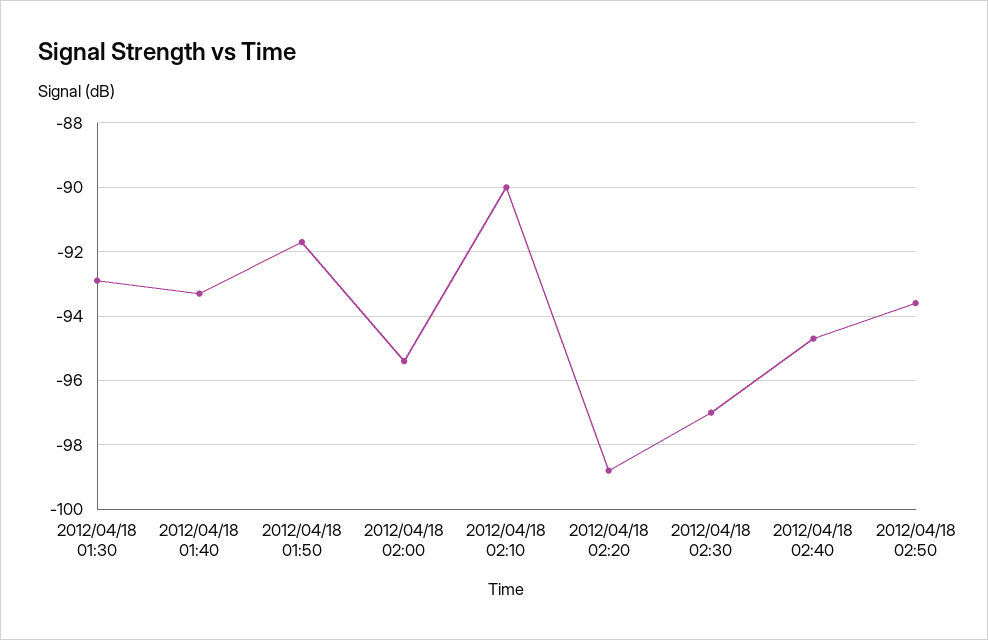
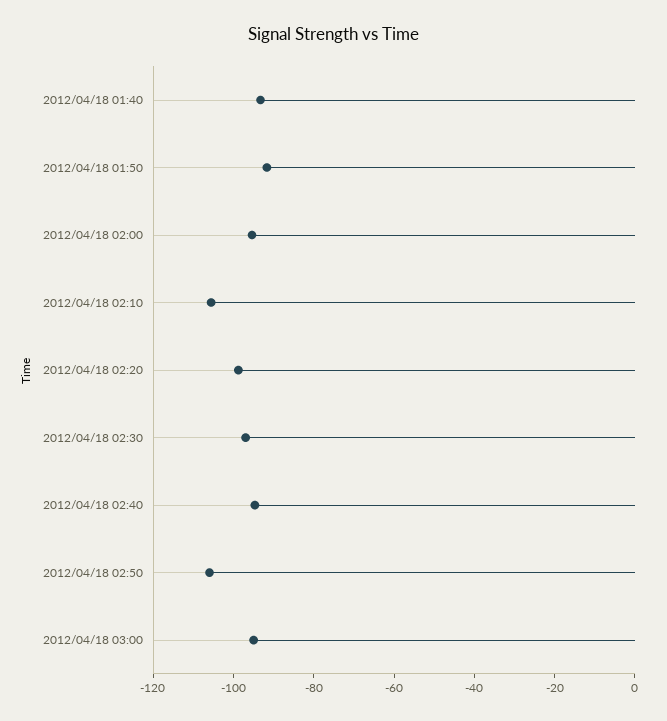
2012/04/18 01:30: -93 -> none
2012/04/18 02:10: -90 -> -105
2012/04/18 02:50: -93.5 -> -105
2012/04/18 03:00: none -> -95

